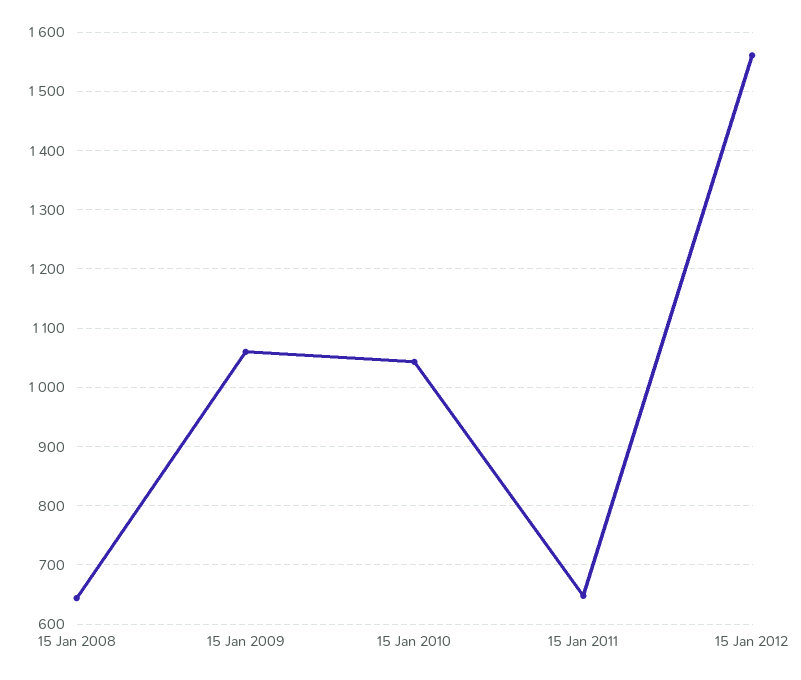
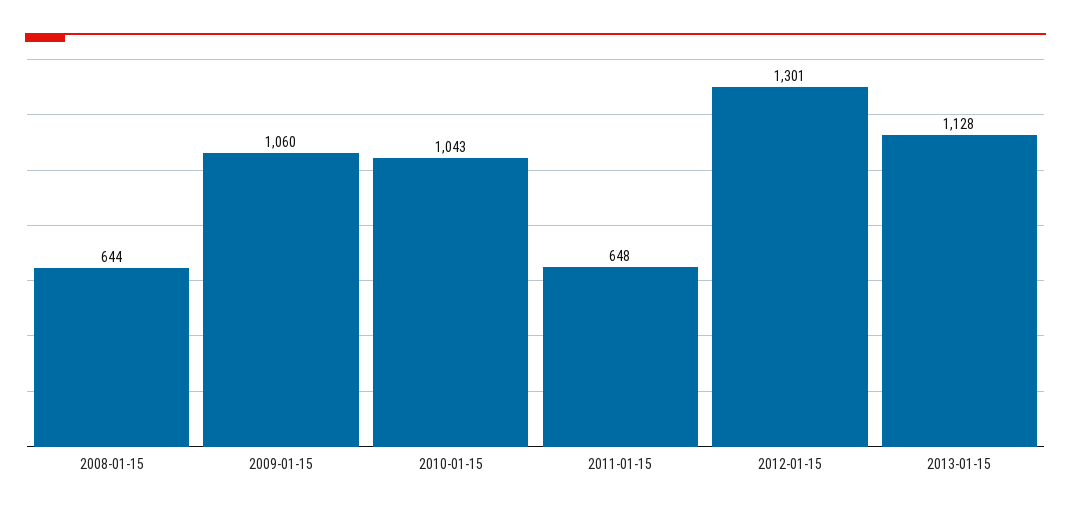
15 Jan 2012: 1560 -> 1301
2013-01-15: none -> 1128

